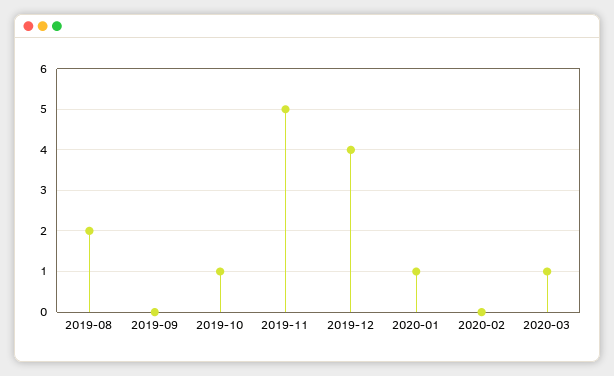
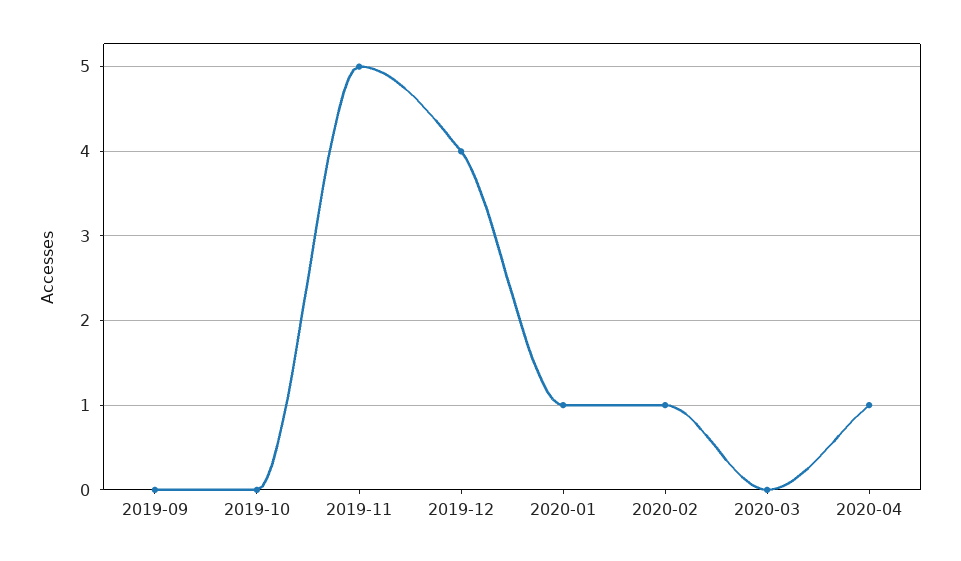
2019-08: 2 -> none
2019-10: 1 -> 0
2020-02: 0 -> 1
2020-03: 1 -> 0
2020-04: none -> 1

